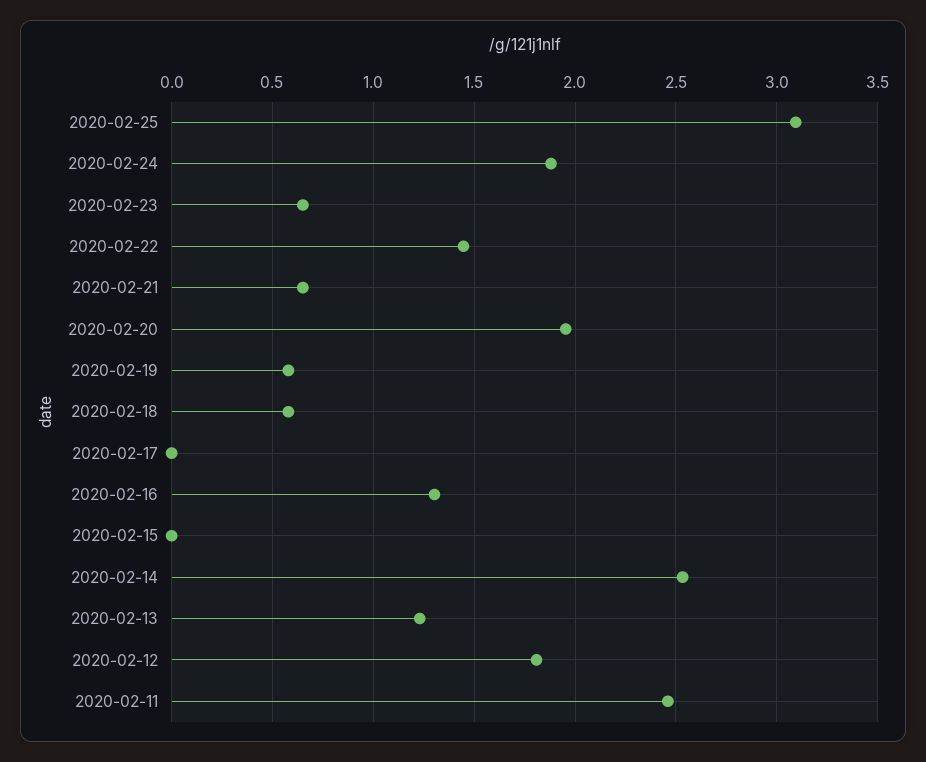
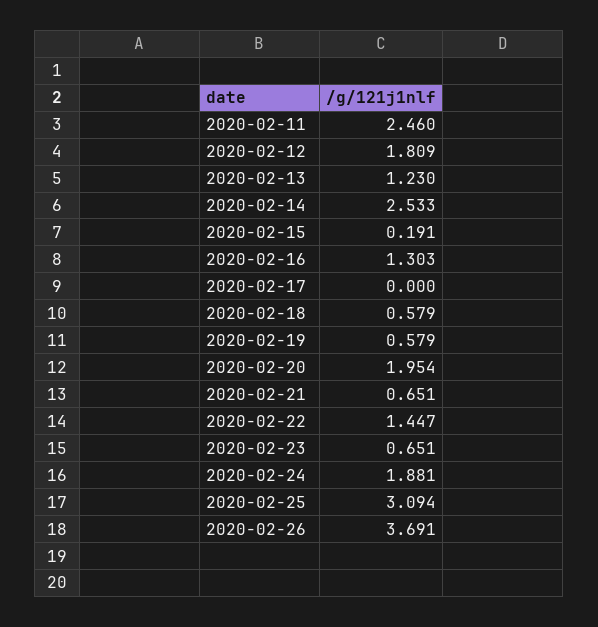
2020-02-15: 0 -> 0.191
2020-02-26: none -> 3.691

